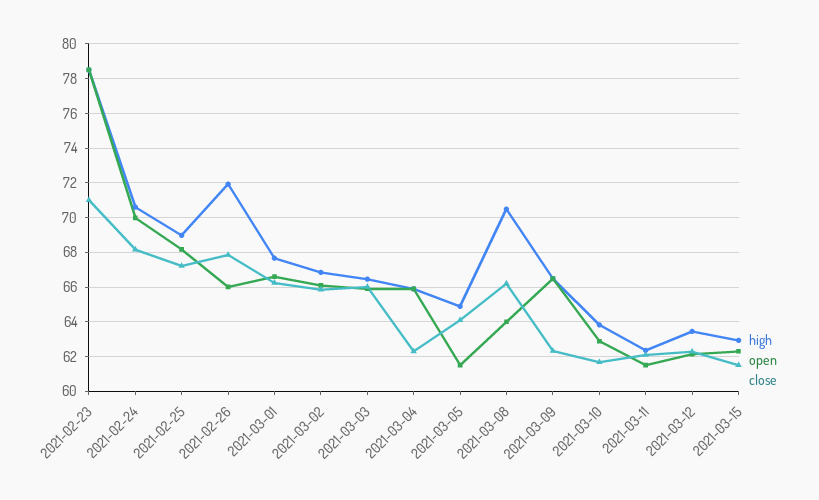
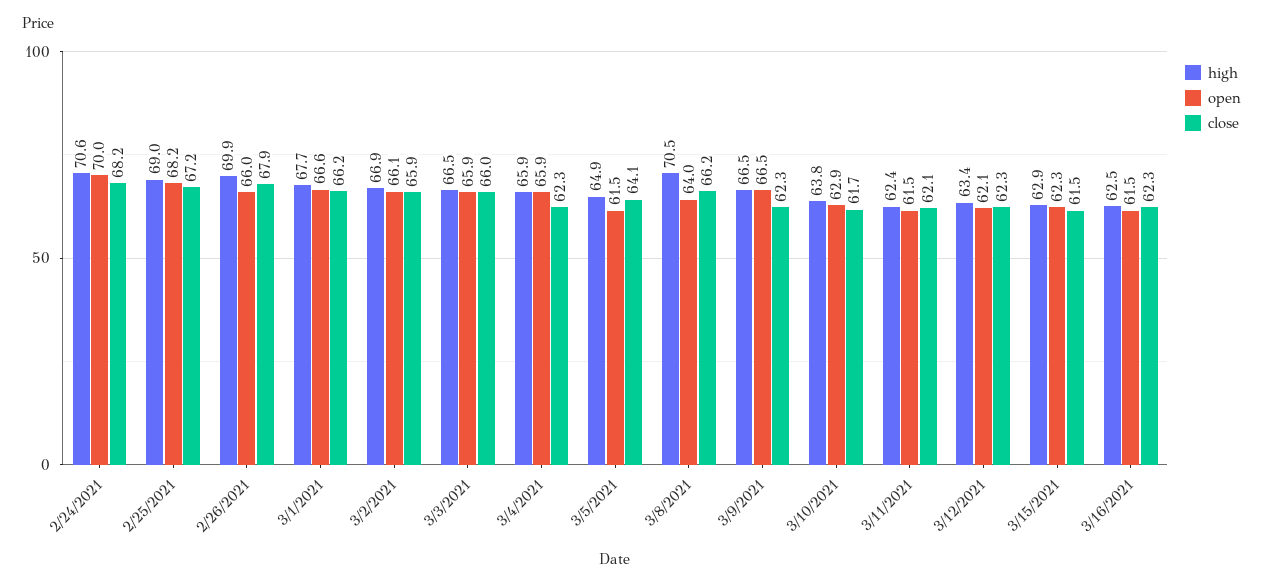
high, 2021-02-23: 78.5 -> none
open, 2021-02-23: 78.5 -> none
close, 2021-02-23: 71 -> none
high, 2021-02-26: 72 -> 69.9
high, 3/16/2021: none -> 62.5
open, 3/16/2021: none -> 61.5
close, 3/16/2021: none -> 62.3

